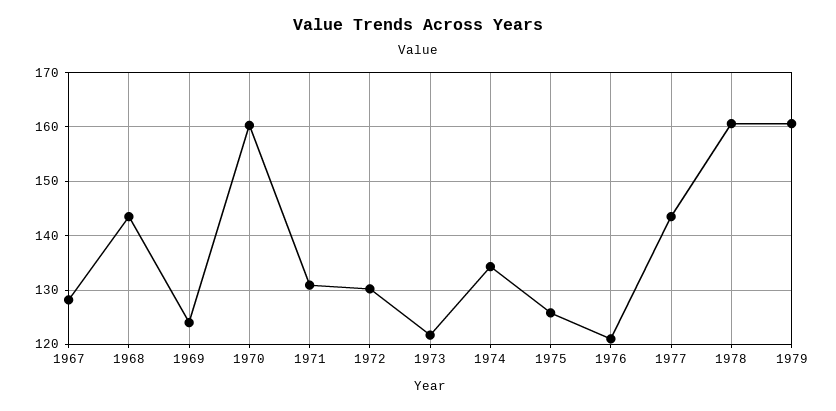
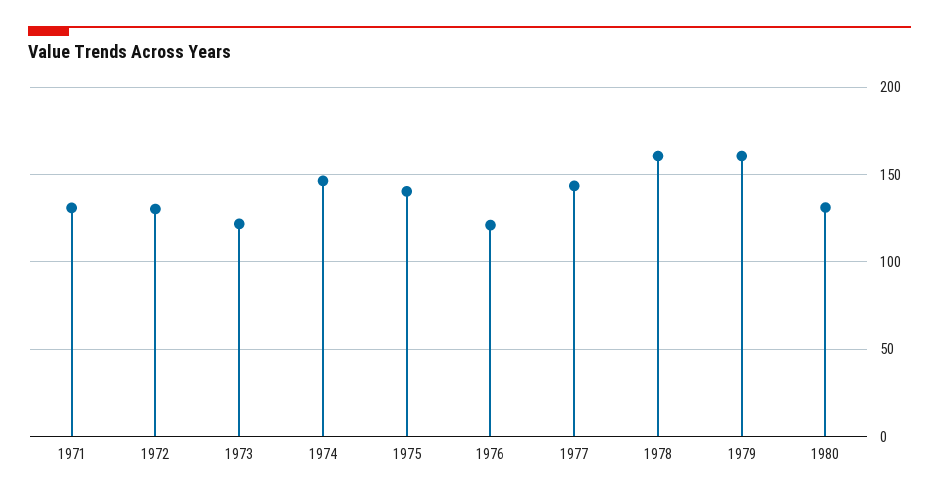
1967: 128 -> none
1968: 144 -> none
1969: 124 -> none
1970: 160 -> none
1974: 134 -> 145
1975: 126 -> 140
1980: none -> 130

